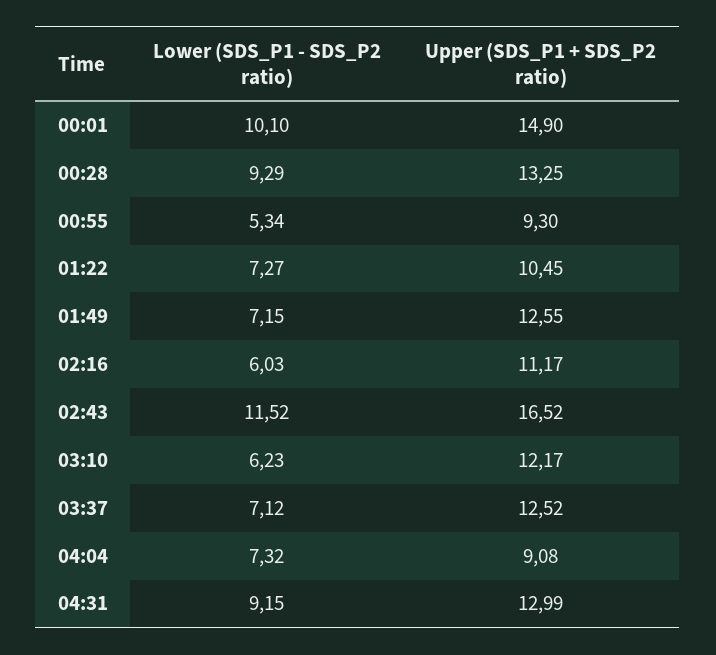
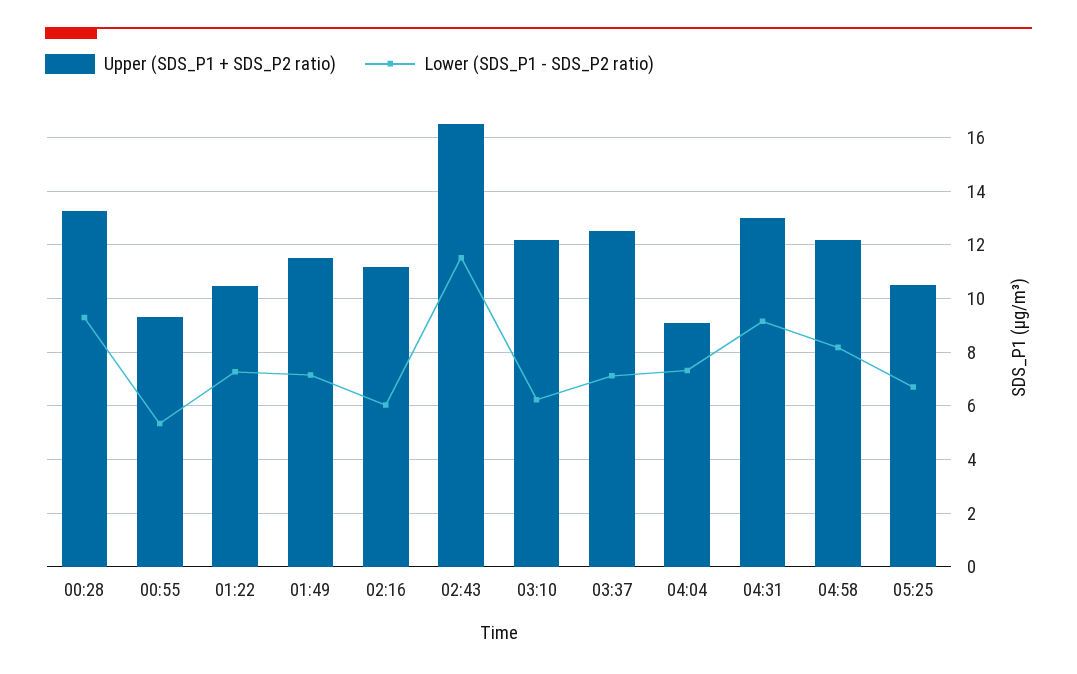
Lower (SDS_P1 - SDS_P2 ratio), 00:01: 10.1 -> none
Upper (SDS_P1 + SDS_P2 ratio), 00:01: 14.9 -> none
Upper (SDS_P1 + SDS_P2 ratio), 01:49: 12.55 -> 11.5
Upper (SDS_P1 + SDS_P2 ratio), 04:58: none -> 12.25
Lower (SDS_P1 - SDS_P2 ratio), 04:58: none -> 8.25
Upper (SDS_P1 + SDS_P2 ratio), 05:25: none -> 10.5
Lower (SDS_P1 - SDS_P2 ratio), 05:25: none -> 6.75

